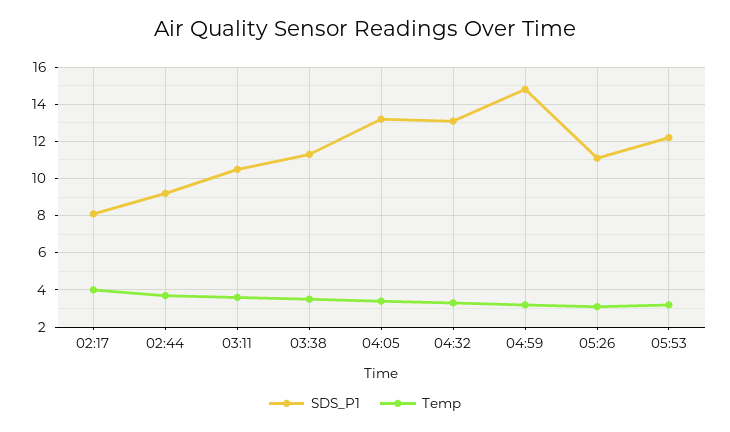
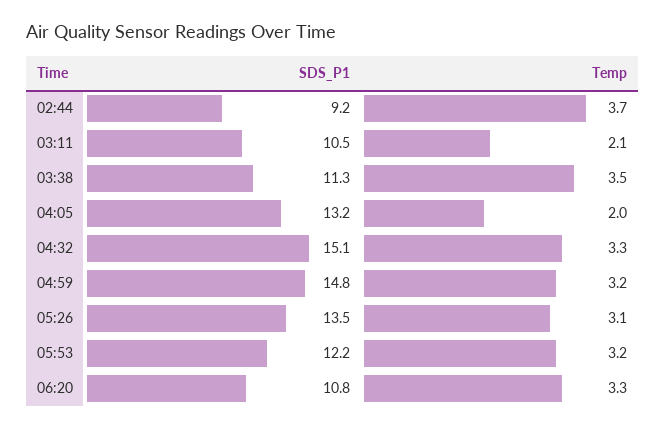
SDS_P1, 02:17: 8 -> none
Temp, 02:17: 4 -> none
Temp, 03:11: 3.5 -> 2.1
Temp, 04:05: 3.5 -> 2
SDS_P1, 04:32: 13 -> 15.1
SDS_P1, 05:26: 11 -> 13.5
SDS_P1, 06:20: none -> 10.8
Temp, 06:20: none -> 3.3

